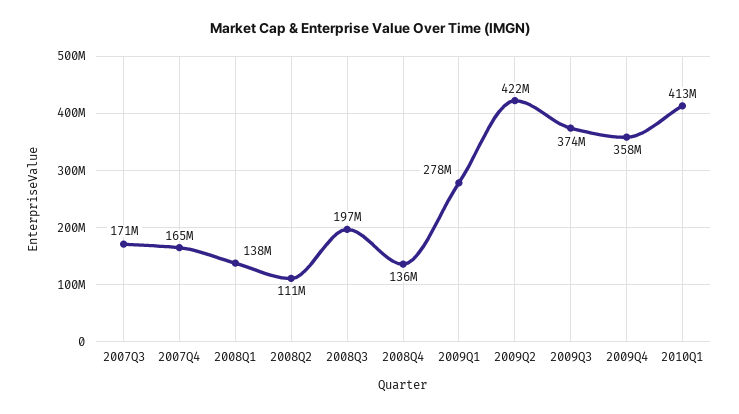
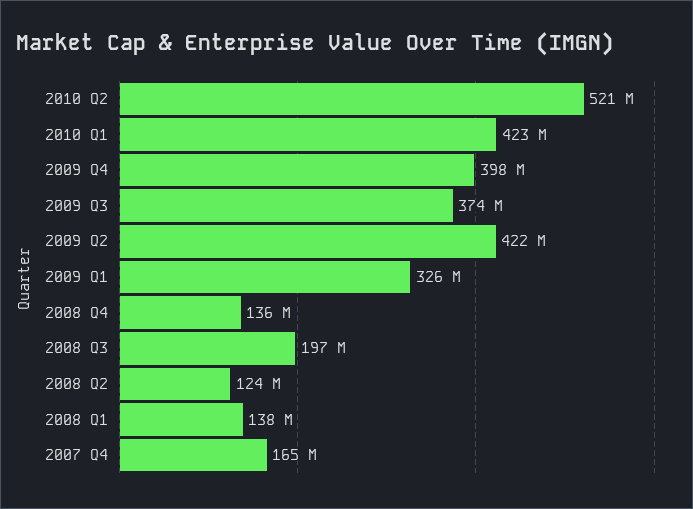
2007Q3: 171000000 -> none
2008Q2: 111000000 -> 124000000
2009Q1: 278000000 -> 326000000
2009Q4: 358000000 -> 398000000
2010Q1: 413000000 -> 423000000
2010 Q2: none -> 521000000

